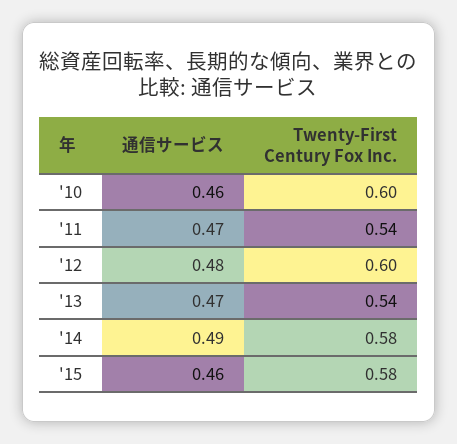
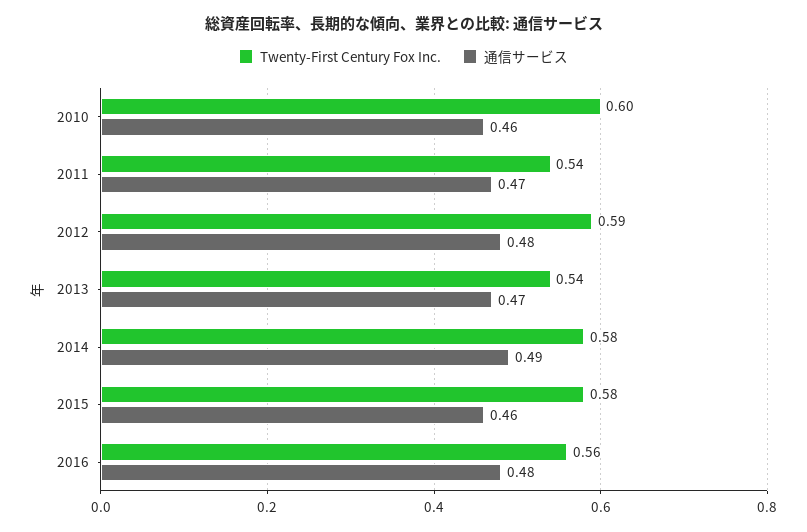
Twenty-First Century Fox Inc., '12: 0.6 -> 0.59
Twenty-First Century Fox Inc., 2016: none -> 0.56
通信サービス, 2016: none -> 0.48

